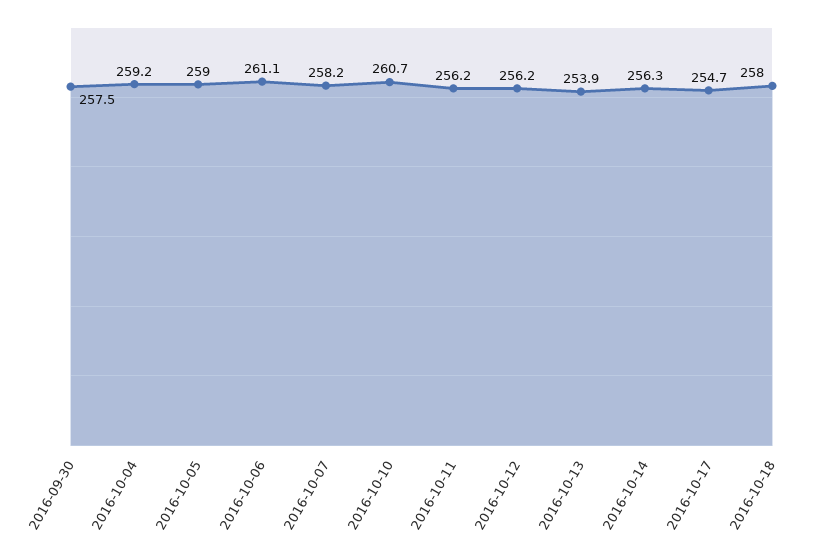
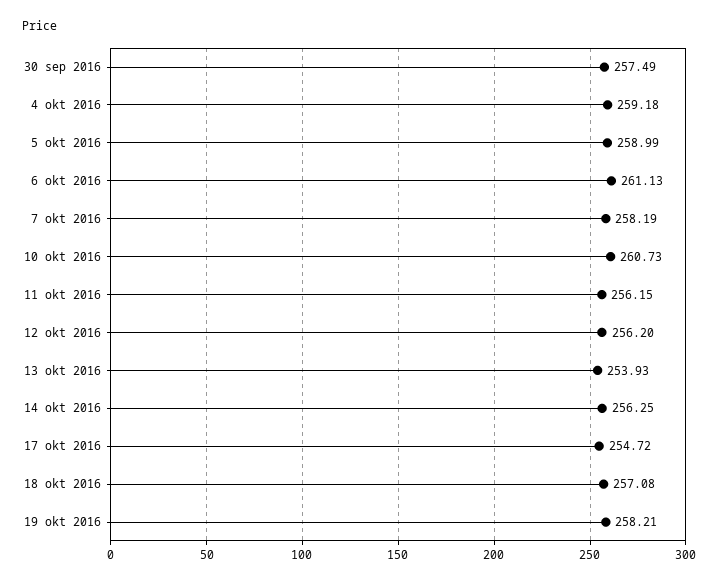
2016-10-18: 258 -> 257.08
19 okt 2016: none -> 258.21

